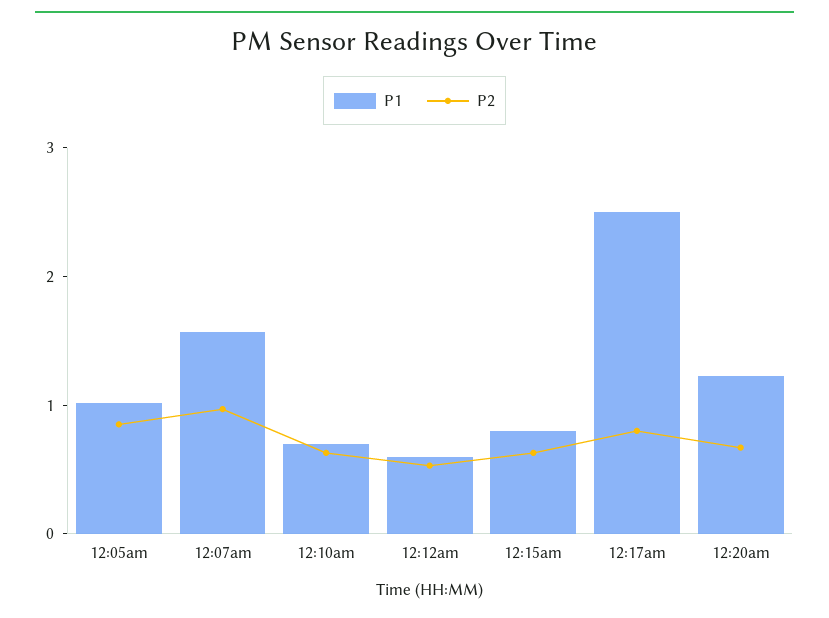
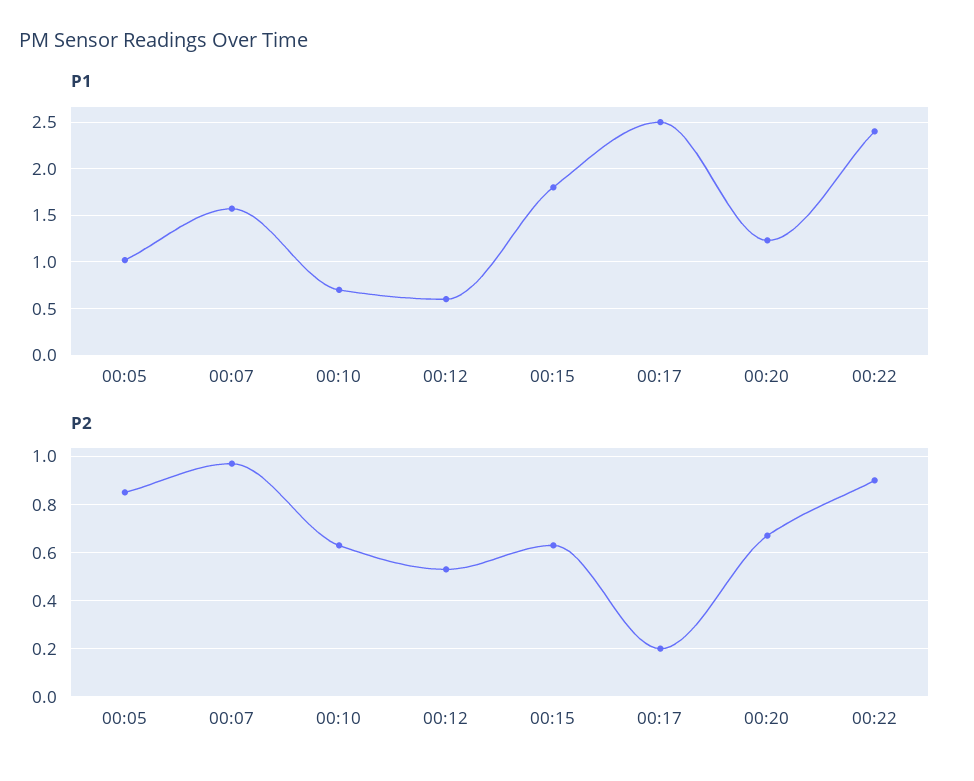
P1, 12:15am: 0.8 -> 1.8
P2, 12:17am: 0.8 -> 0.2
P1, 00:22: none -> 2.4
P2, 00:22: none -> 0.9

